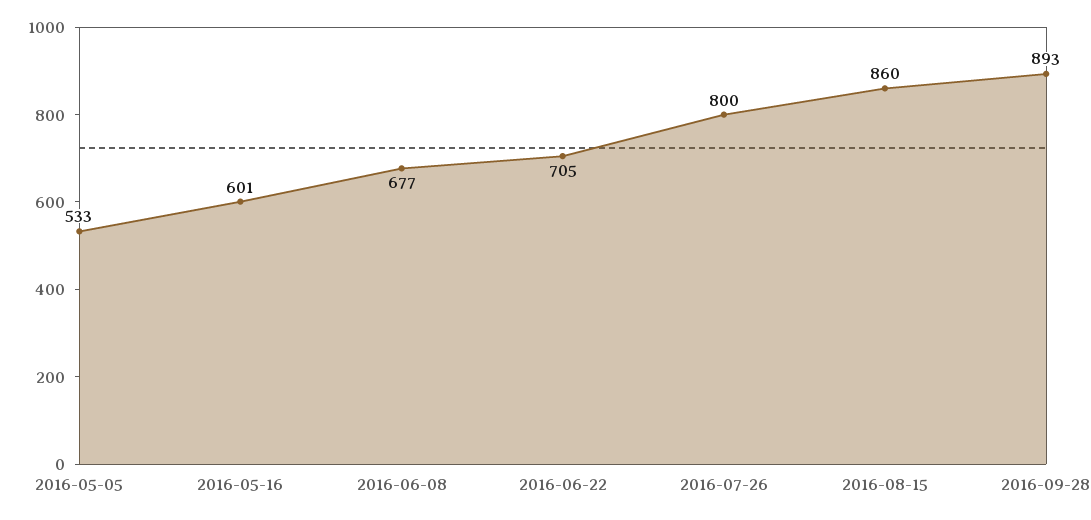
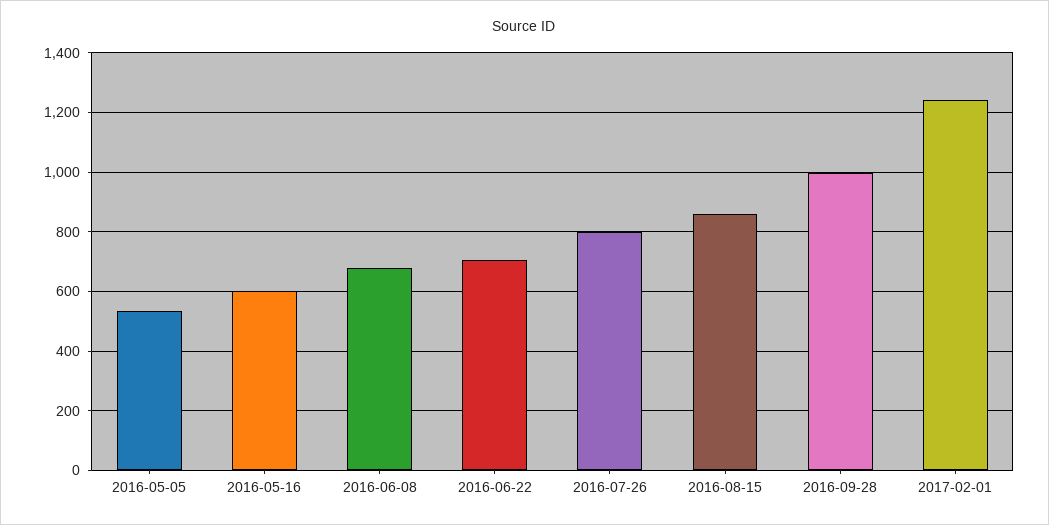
2016-09-28: 893 -> 1000
2017-02-01: none -> 1250

